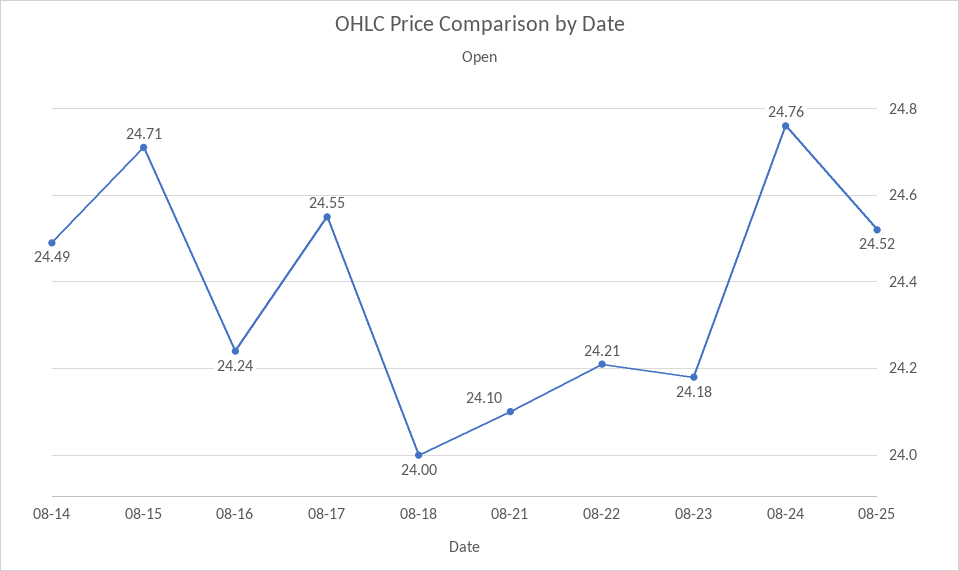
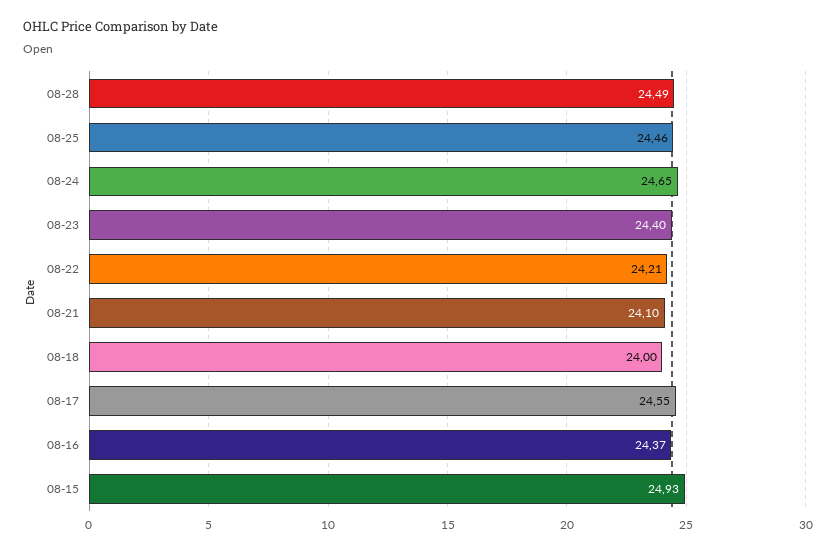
08-14: 24.49 -> none
08-15: 24.71 -> 24.93
08-16: 24.24 -> 24.37
08-23: 24.18 -> 24.4
08-24: 24.76 -> 24.65
08-25: 24.52 -> 24.46
08-28: none -> 24.49

